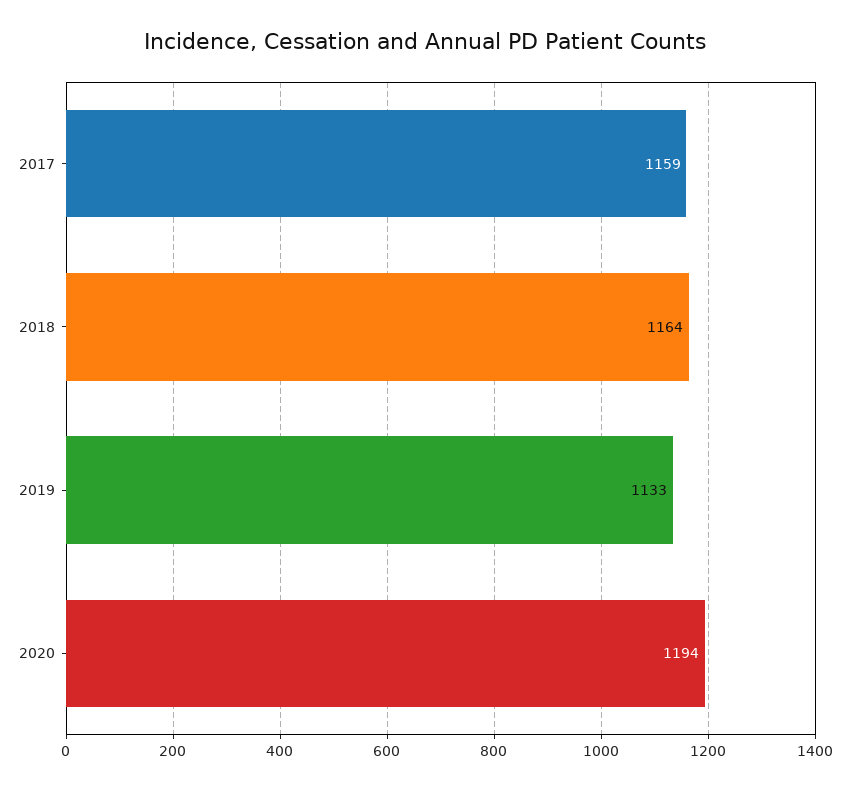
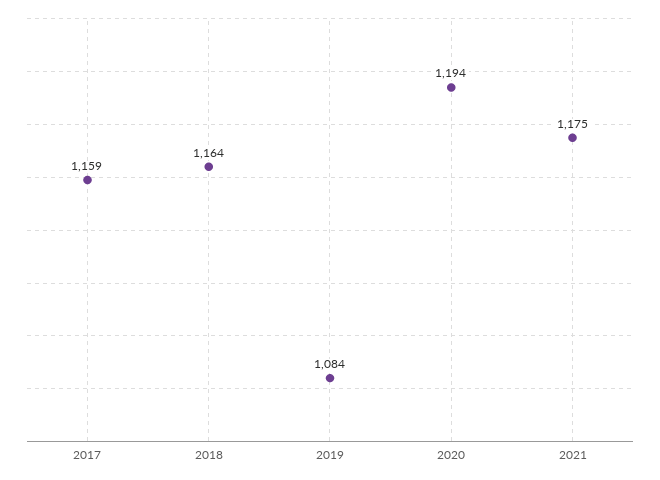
2019: 1133 -> 1084
2021: none -> 1175

